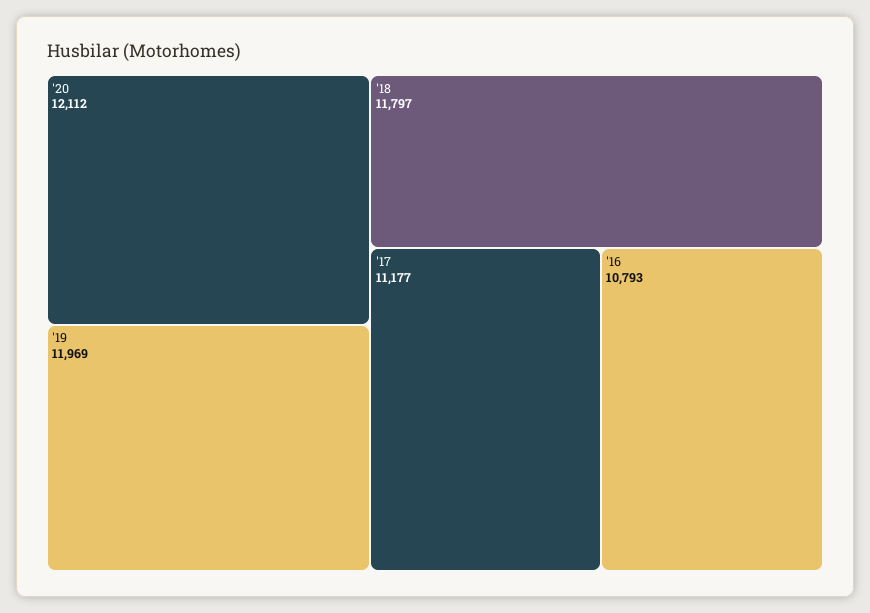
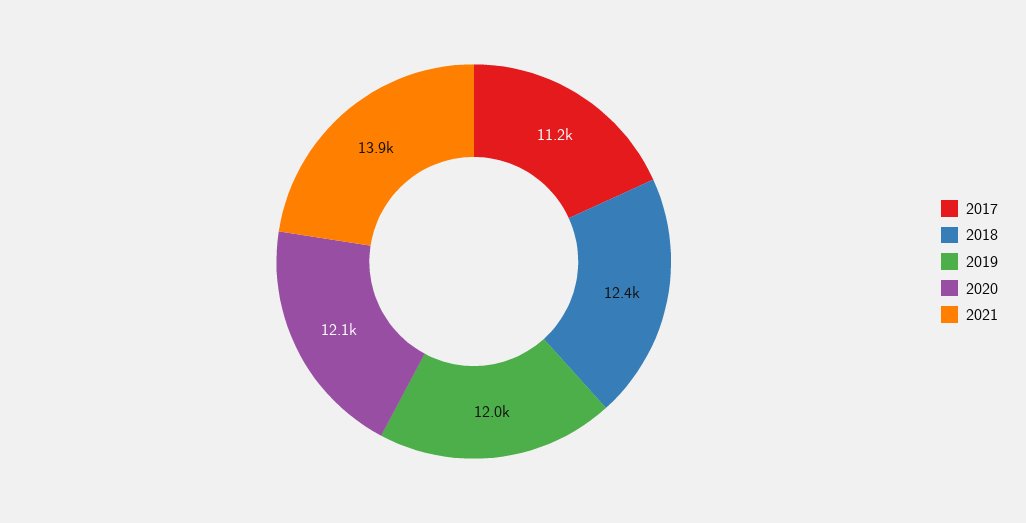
'18: 11797 -> 12400
'16: 10793 -> none
2021: none -> 13900

